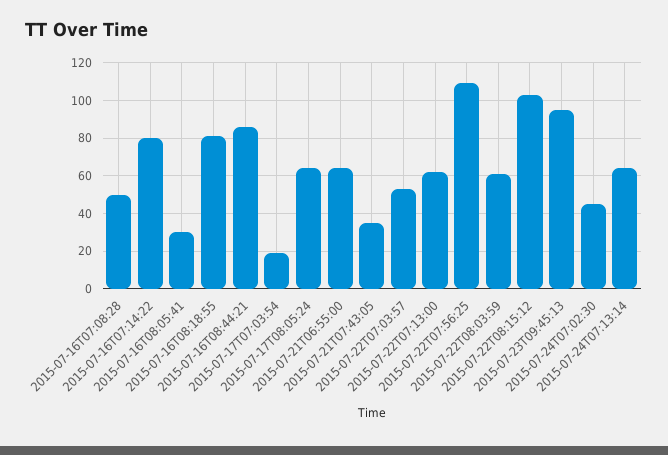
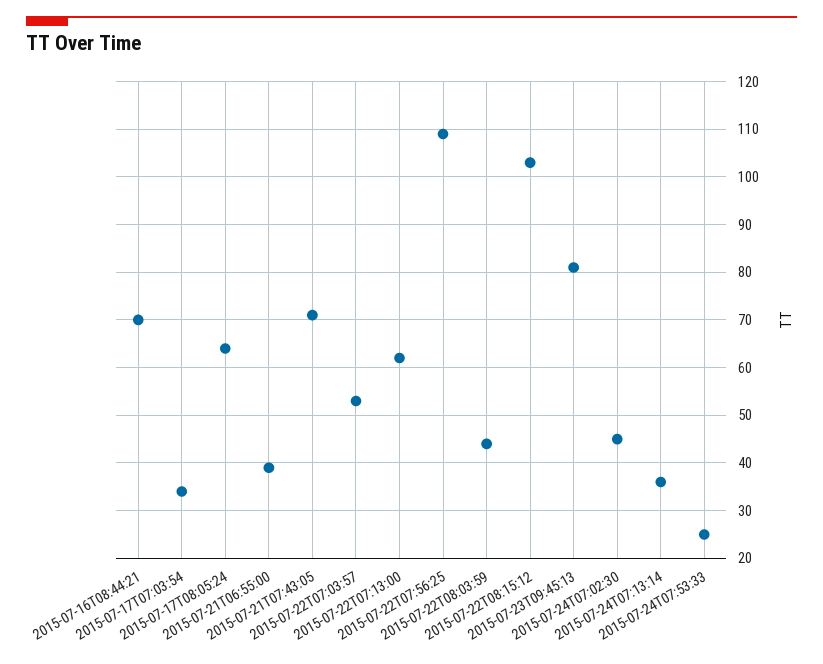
2015-07-16T07:08:28: 50 -> none
2015-07-16T07:14:22: 80 -> none
2015-07-16T08:05:41: 30 -> none
2015-07-16T08:18:55: 80 -> none
2015-07-16T08:44:21: 85 -> 70
2015-07-17T07:03:54: 20 -> 35
2015-07-21T06:55:00: 65 -> 40
2015-07-21T07:43:05: 35 -> 70
2015-07-22T08:03:59: 60 -> 45
2015-07-23T09:45:13: 95 -> 80
2015-07-24T07:13:14: 65 -> 35
2015-07-24T07:53:33: none -> 25

